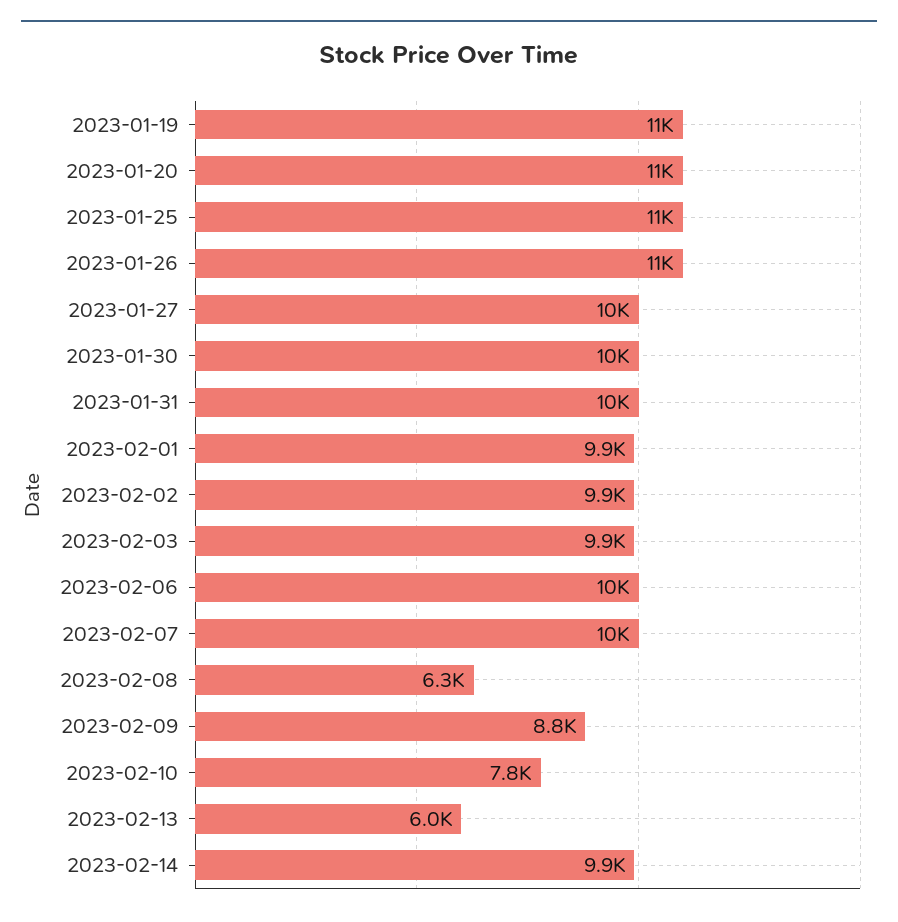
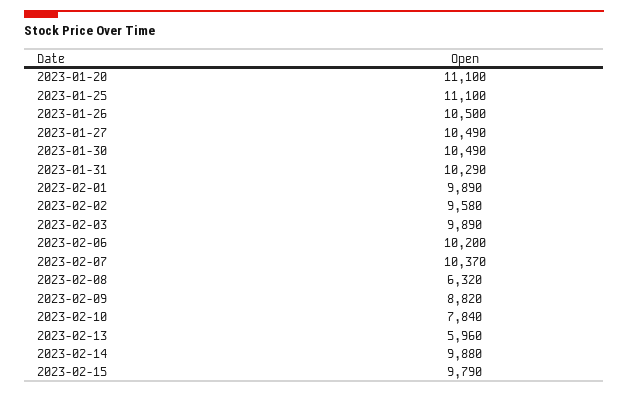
2023-01-19: 11000 -> none
2023-02-02: 9900 -> 9580
2023-02-15: none -> 9790

